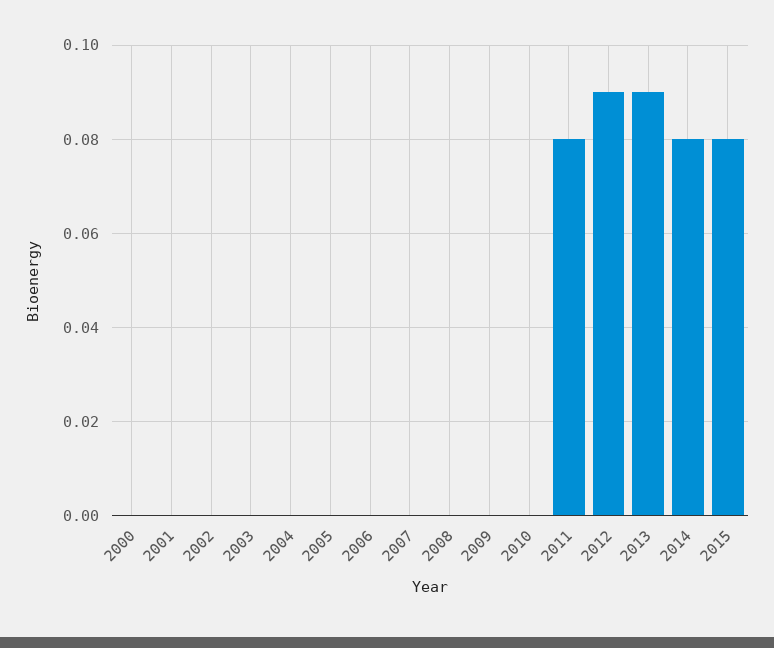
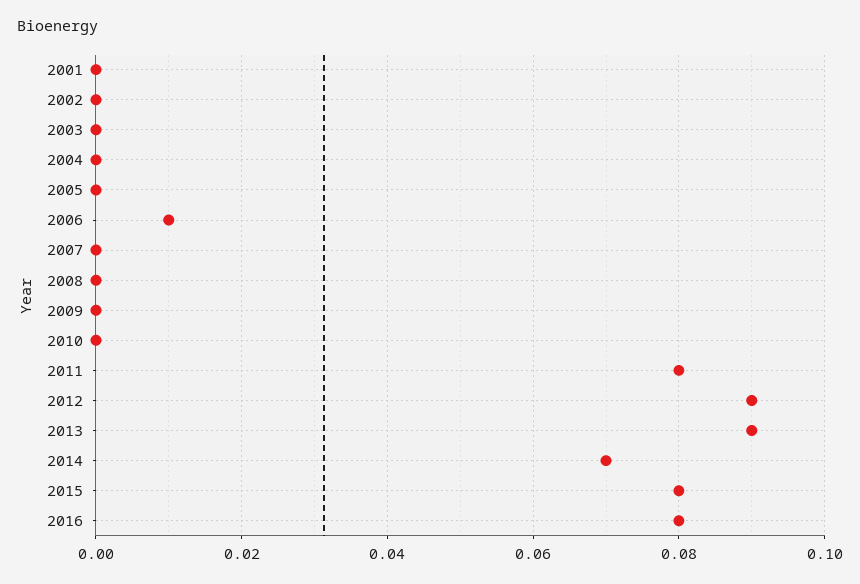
2000: 0 -> none
2006: 0 -> 0.01
2014: 0.08 -> 0.07
2016: none -> 0.08

